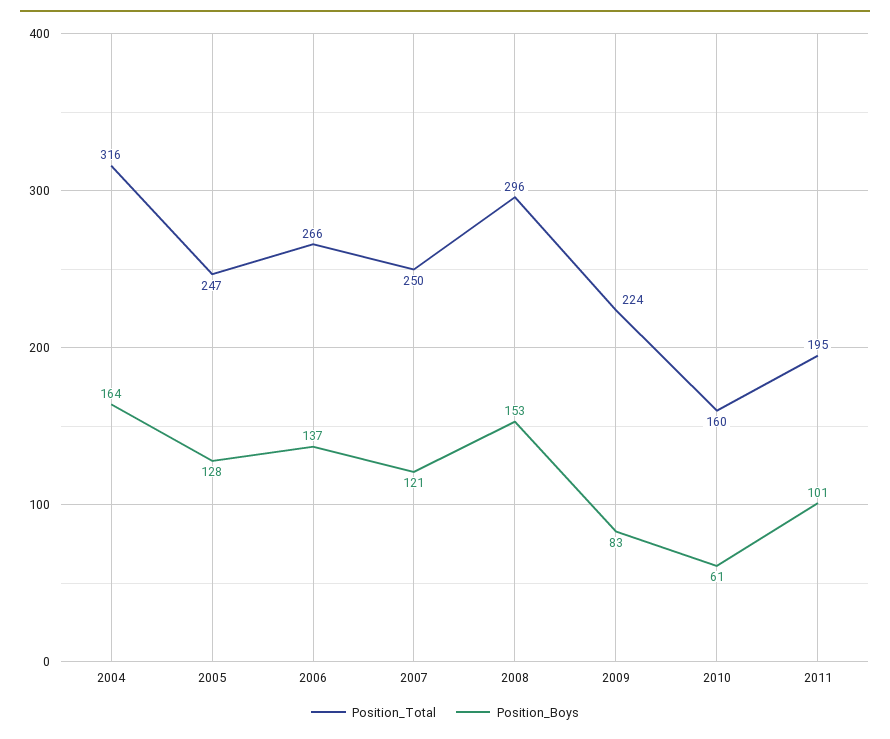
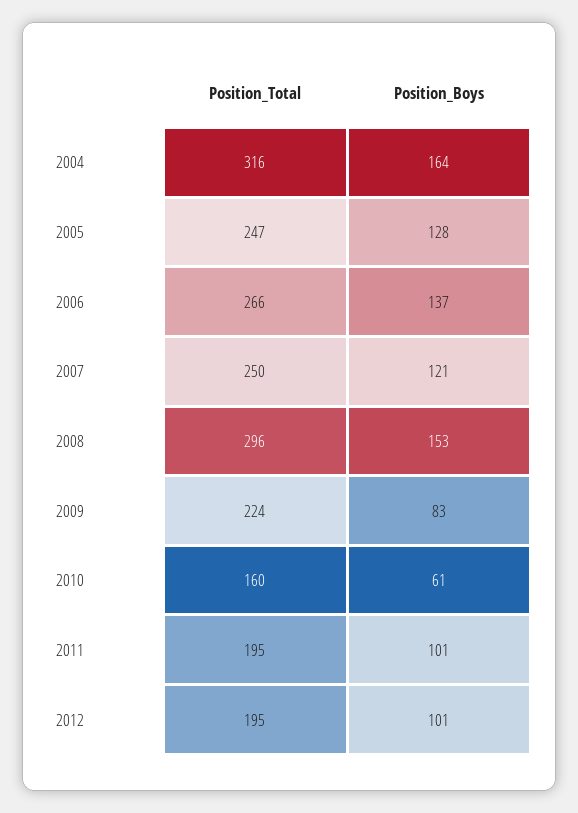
Position_Total, 2012: none -> 195
Position_Boys, 2012: none -> 101

